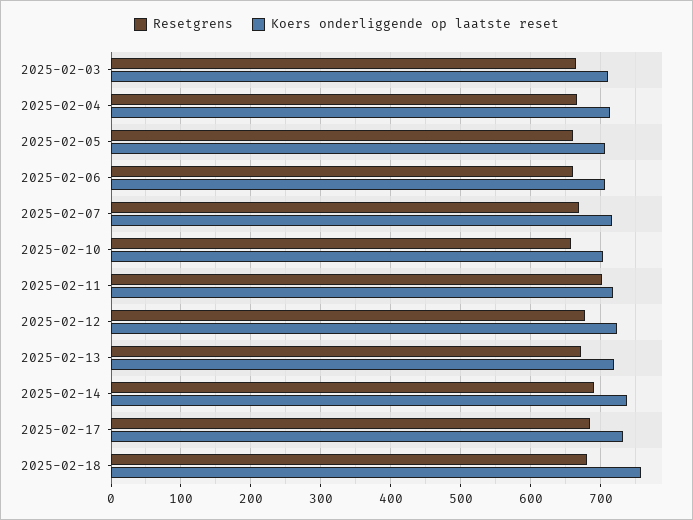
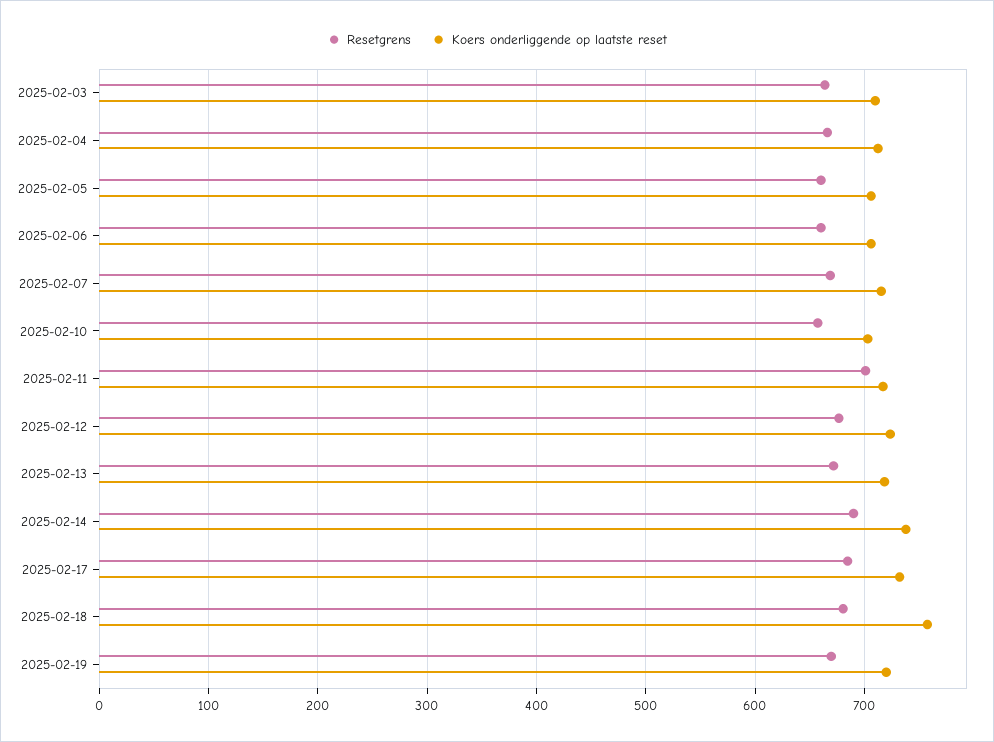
Resetgrens, 2025-02-19: none -> 670
Koers onderliggende op laatste reset, 2025-02-19: none -> 720

